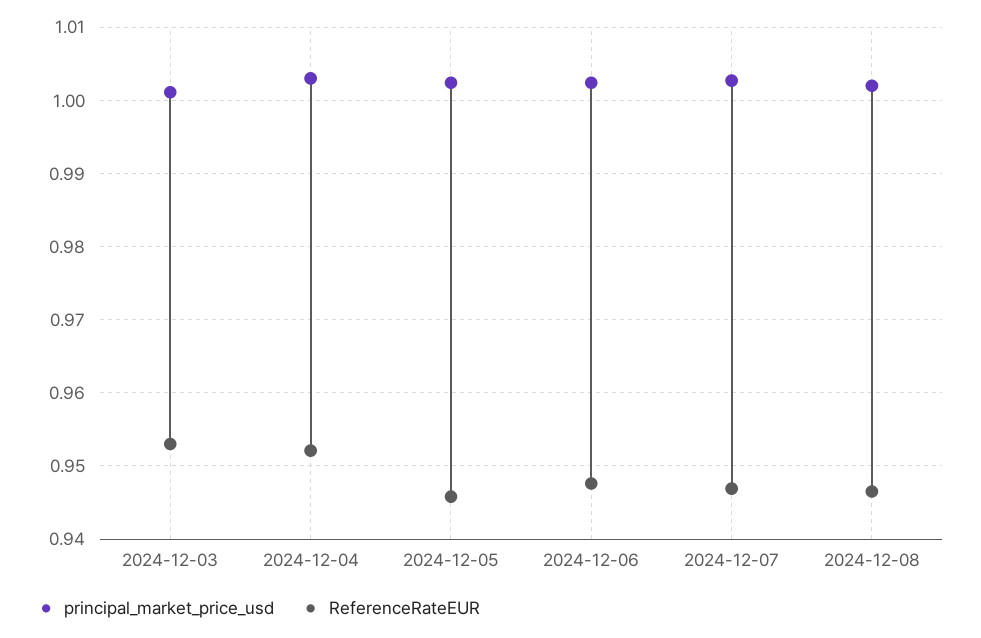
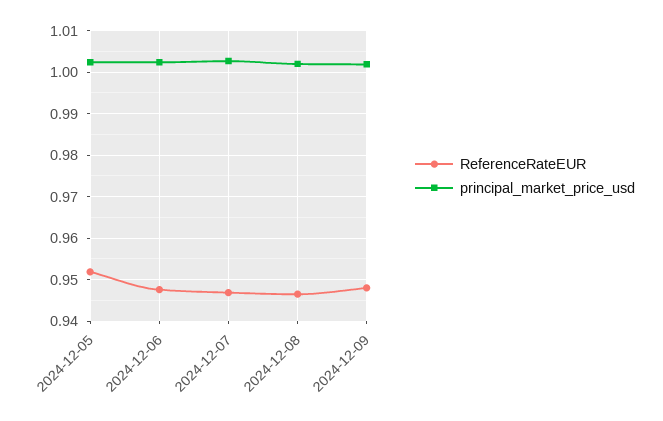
principal_market_price_usd, 2024-12-03: 1.001 -> none
ReferenceRateEUR, 2024-12-03: 0.953 -> none
principal_market_price_usd, 2024-12-04: 1.003 -> none
ReferenceRateEUR, 2024-12-04: 0.952 -> none
ReferenceRateEUR, 2024-12-05: 0.946 -> 0.952
ReferenceRateEUR, 2024-12-09: none -> 0.948
principal_market_price_usd, 2024-12-09: none -> 1.002

